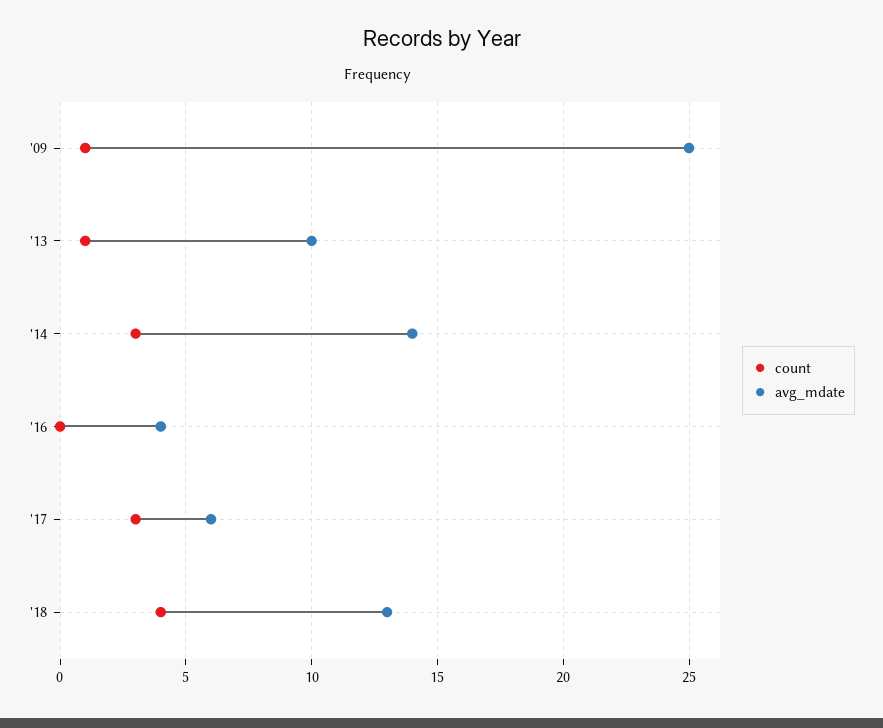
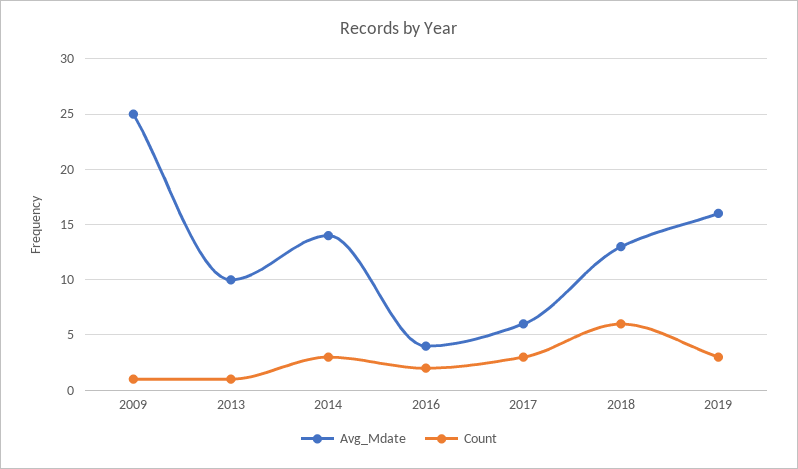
count, '16: 0 -> 2
count, '18: 4 -> 6
avg_mdate, 2019: none -> 16
count, 2019: none -> 3

